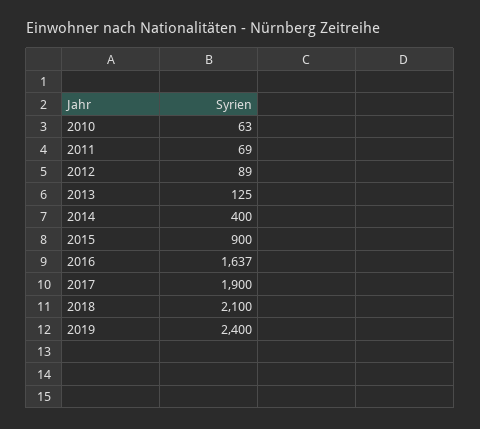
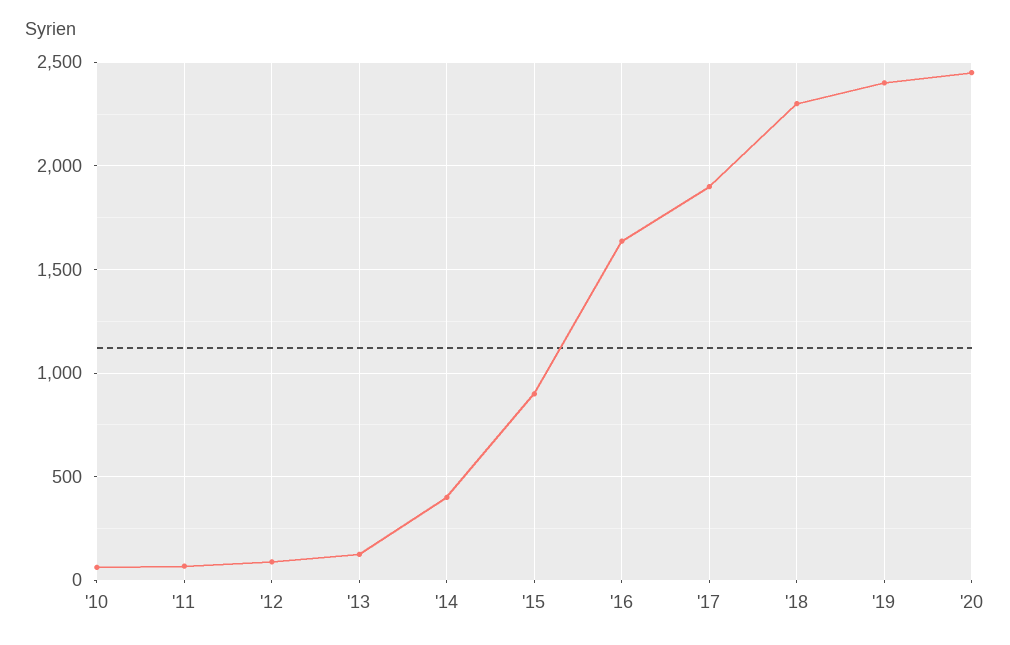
2018: 2100 -> 2300
'20: none -> 2450

